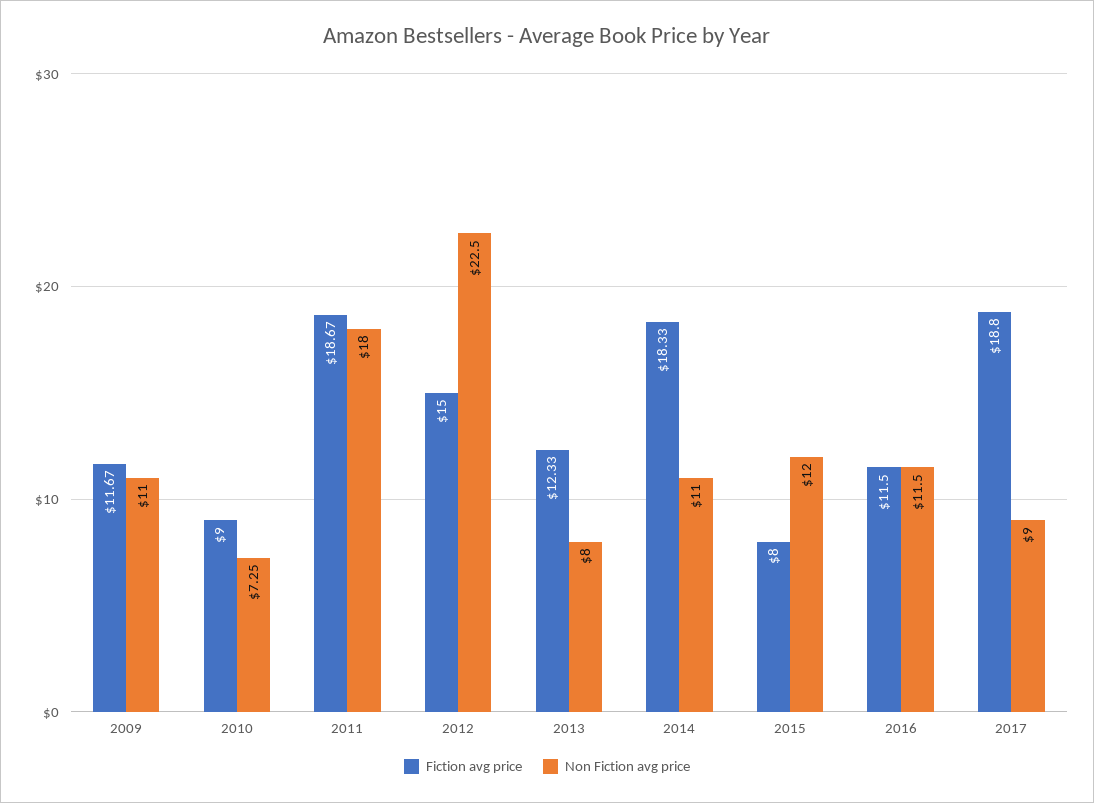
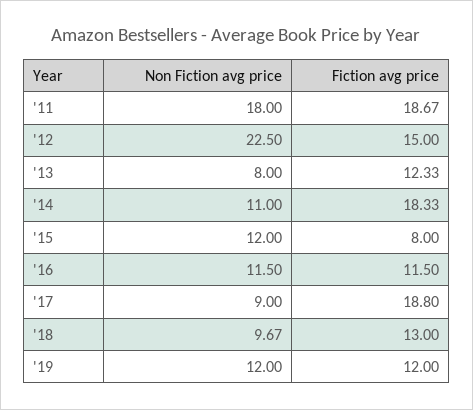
Fiction avg price, 2009: 11.67 -> none
Non Fiction avg price, 2009: 11 -> none
Fiction avg price, 2010: 9 -> none
Non Fiction avg price, 2010: 7.25 -> none
Non Fiction avg price, '18: none -> 9.67
Fiction avg price, '18: none -> 13
Non Fiction avg price, '19: none -> 12
Fiction avg price, '19: none -> 12

